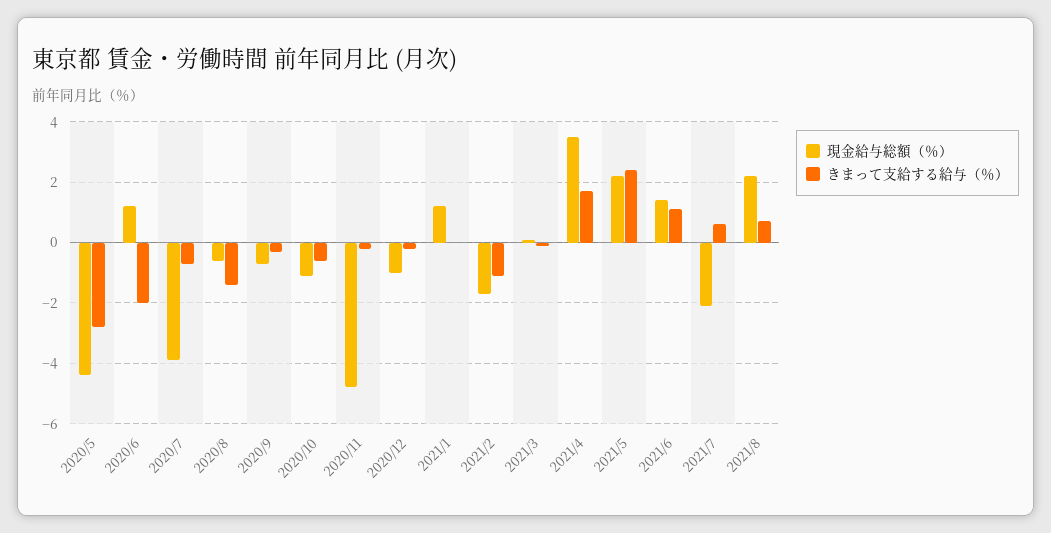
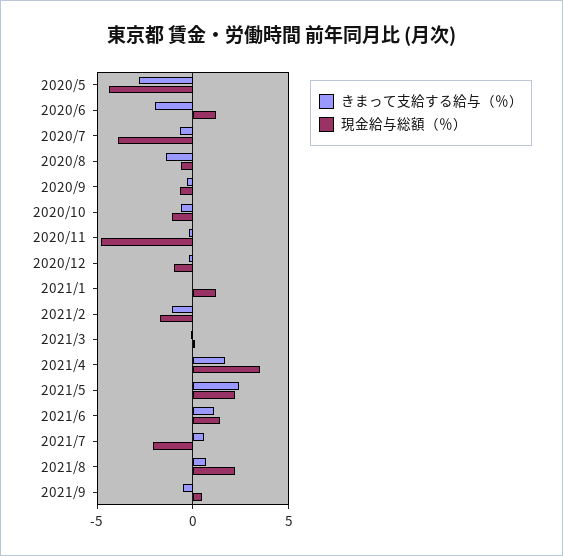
きまって支給する給与（％）, 2021/9: none -> -0.5
現金給与総額（％）, 2021/9: none -> 0.5

